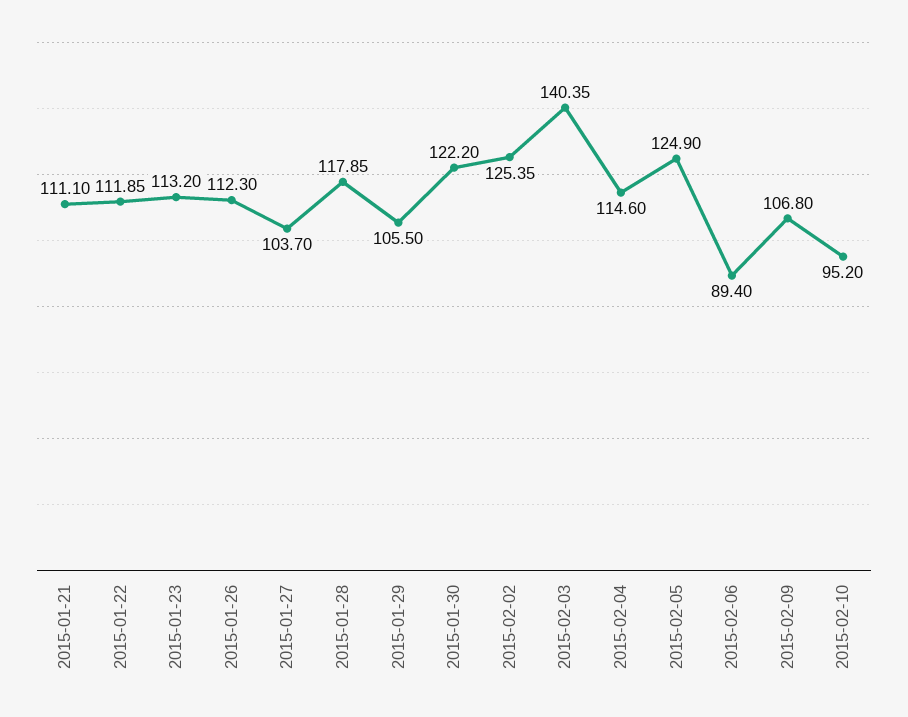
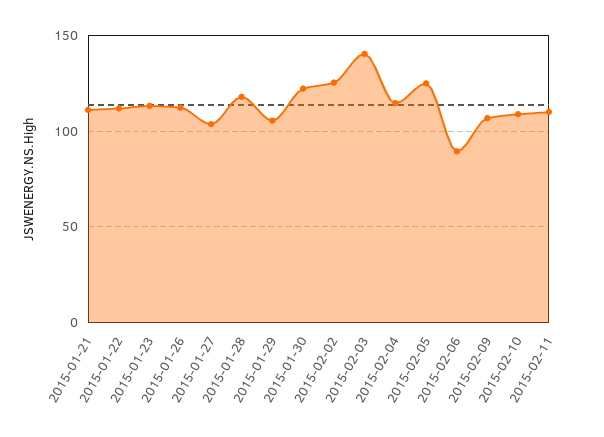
2015-02-10: 95.2 -> 110
2015-02-11: none -> 110

